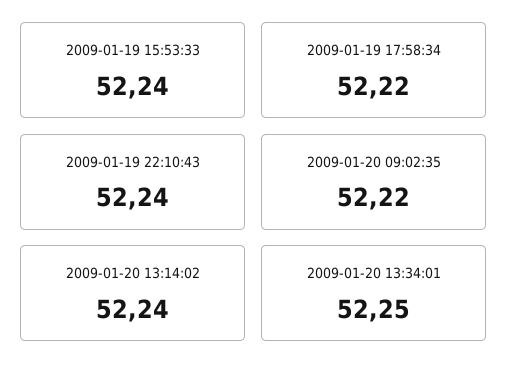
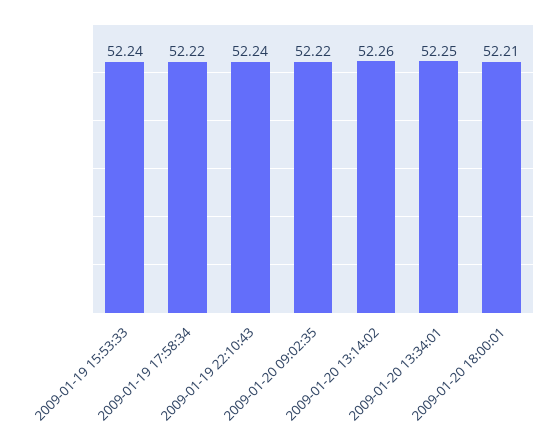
2009-01-20 13:14:02: 52.24 -> 52.26
2009-01-20 18:00:01: none -> 52.21

